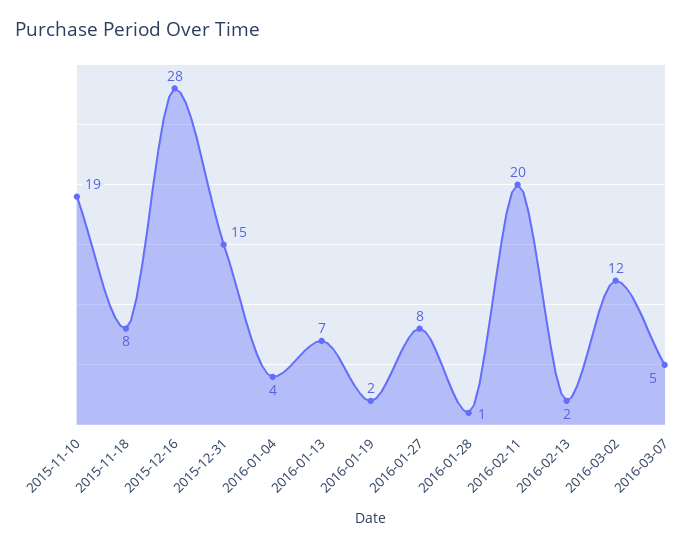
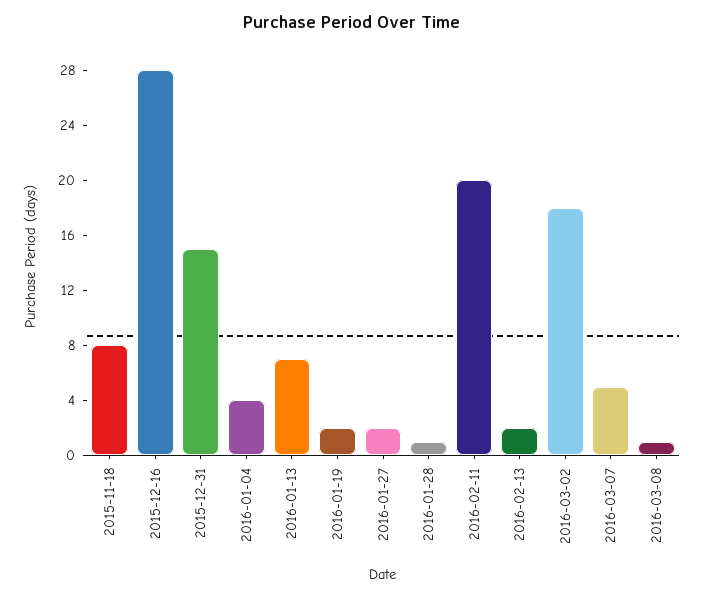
2015-11-10: 19 -> none
2016-01-27: 8 -> 2
2016-03-02: 12 -> 18
2016-03-08: none -> 1

